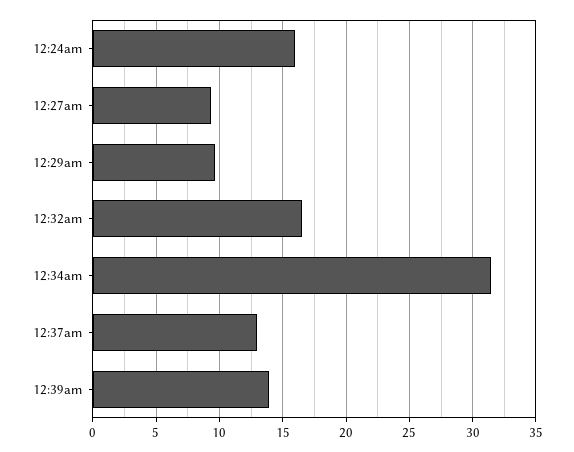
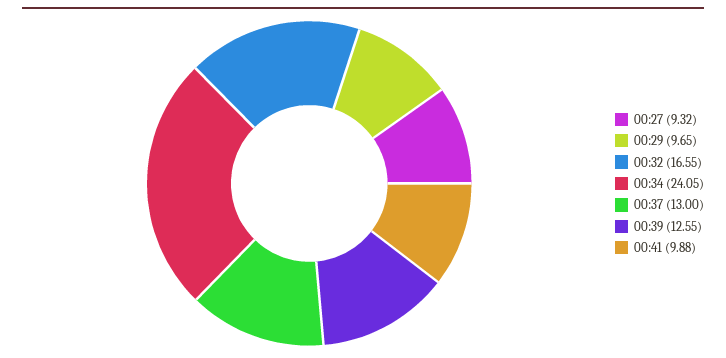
12:24am: 16 -> none
12:34am: 31.5 -> 24.05
12:39am: 14 -> 12.55
00:41: none -> 9.88

